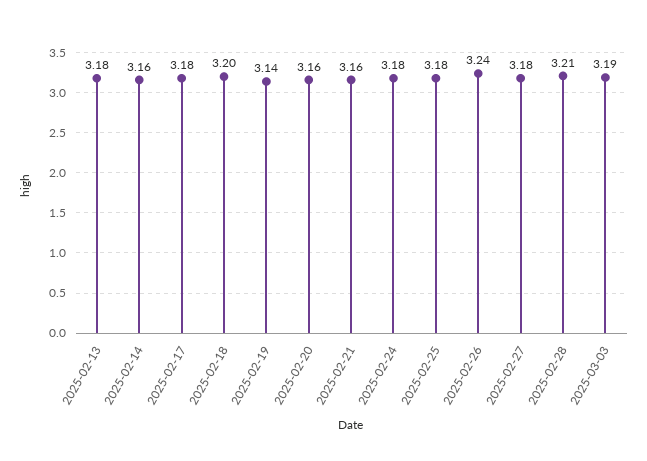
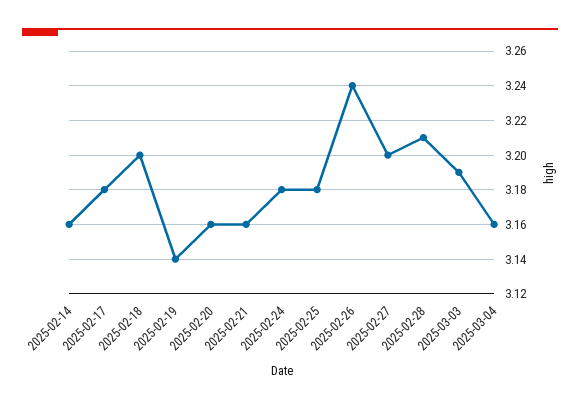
2025-02-13: 3.18 -> none
2025-02-27: 3.18 -> 3.2
2025-03-04: none -> 3.16

